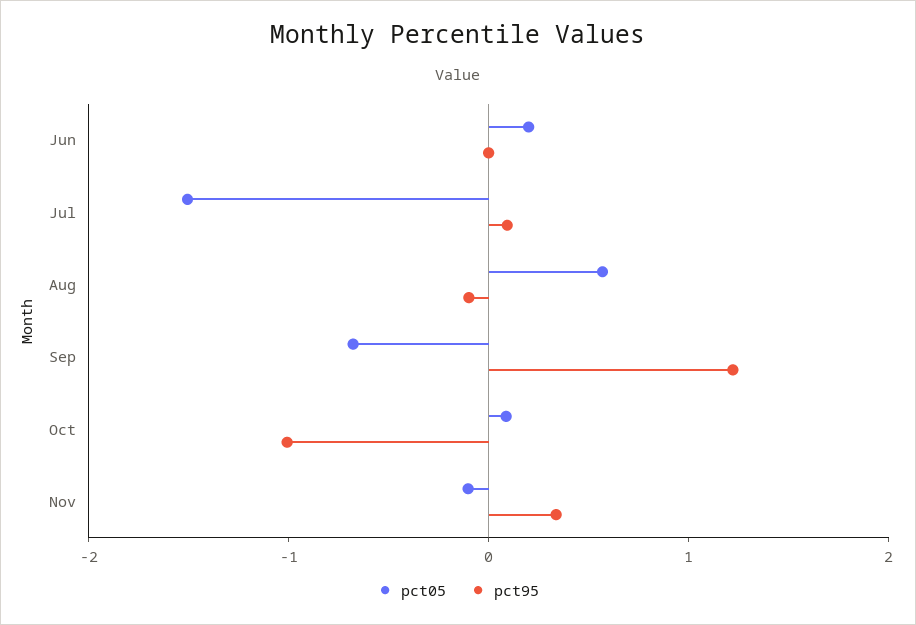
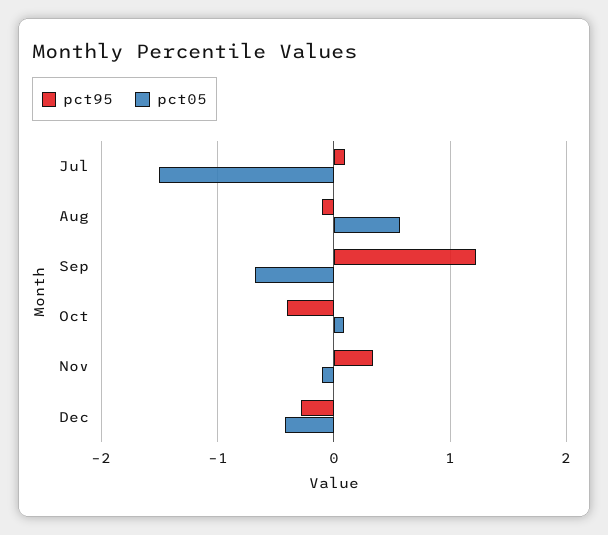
pct05, Jun: 0.2 -> none
pct95, Jun: 0 -> none
pct95, Oct: -1 -> -0.4
pct95, Dec: none -> -0.3
pct05, Dec: none -> -0.4

